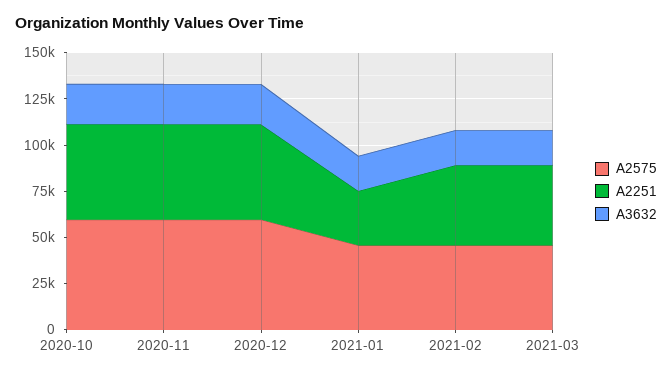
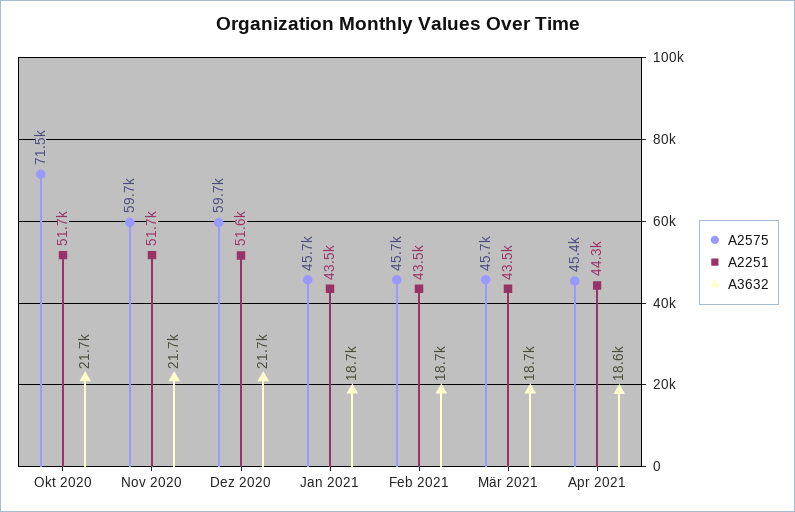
A2575, 2020-10: 60000 -> 71500
A2251, 2021-01: 30000 -> 43500
A2575, Apr 2021: none -> 45400
A2251, Apr 2021: none -> 44300
A3632, Apr 2021: none -> 18600

